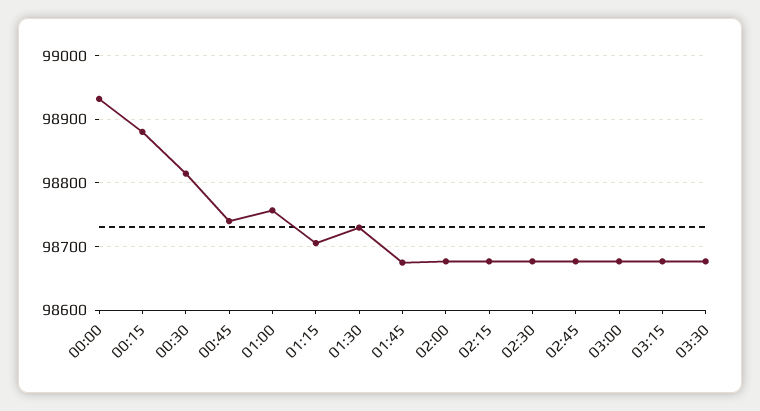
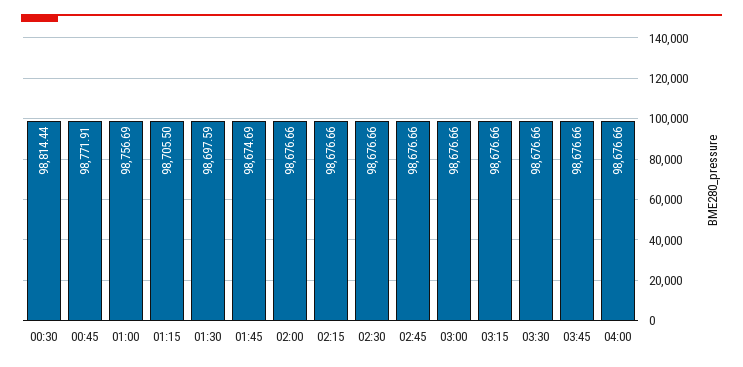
00:00: 98930 -> none
00:15: 98880 -> none
00:45: 98740 -> 98771.91
01:30: 98730 -> 98697.59
03:45: none -> 98676.66
04:00: none -> 98676.66

